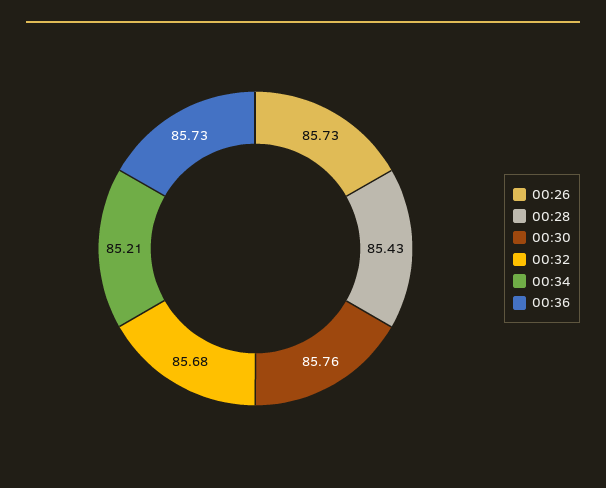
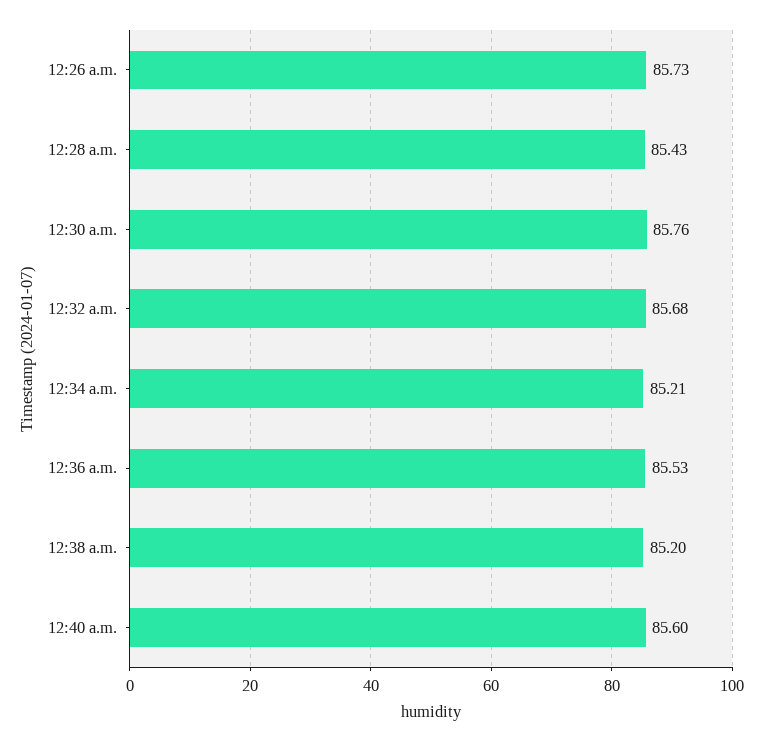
00:36: 85.73 -> 85.53
12:38 a.m.: none -> 85.2
12:40 a.m.: none -> 85.6

